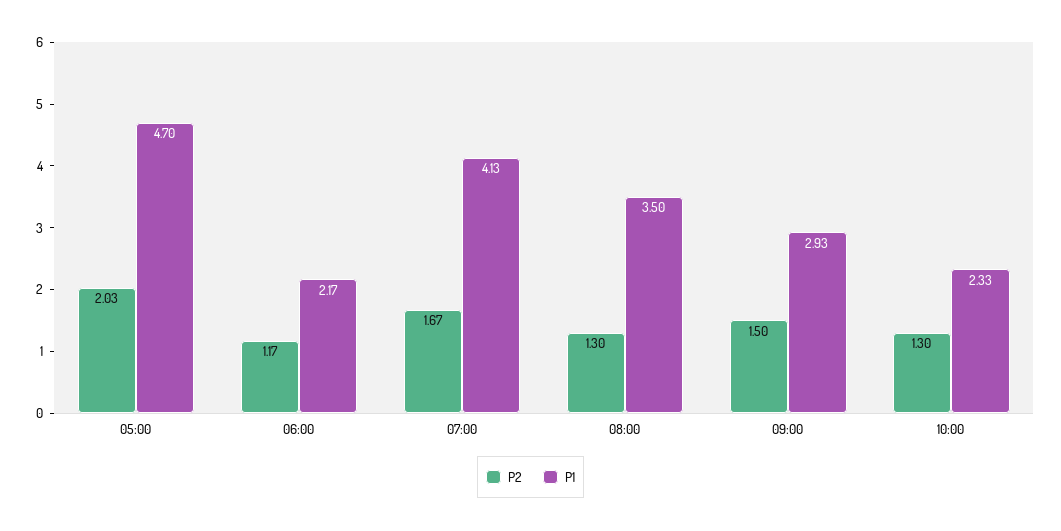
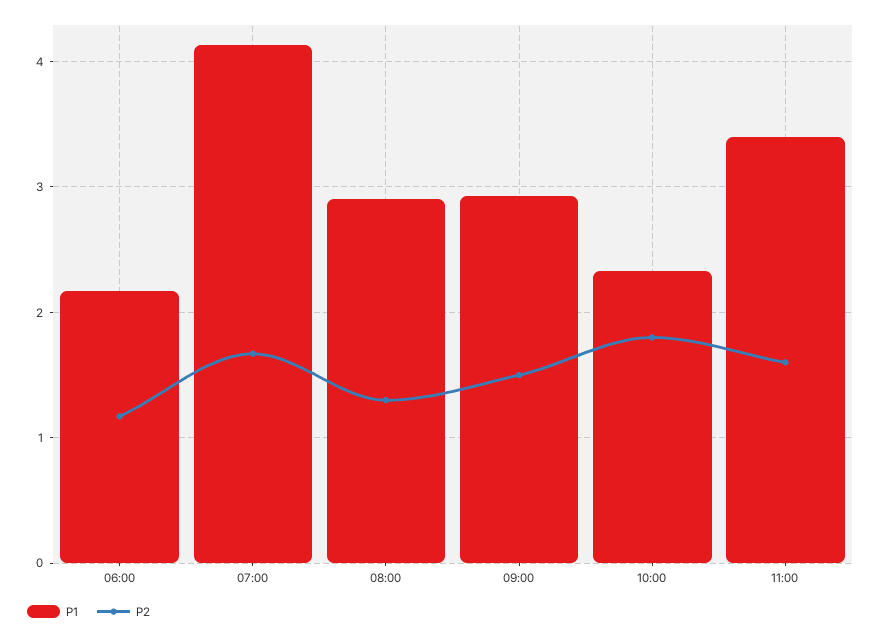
P2, 05:00: 2.03 -> none
P1, 05:00: 4.7 -> none
P1, 08:00: 3.5 -> 2.9
P2, 10:00: 1.3 -> 1.8
P1, 11:00: none -> 3.4
P2, 11:00: none -> 1.6

